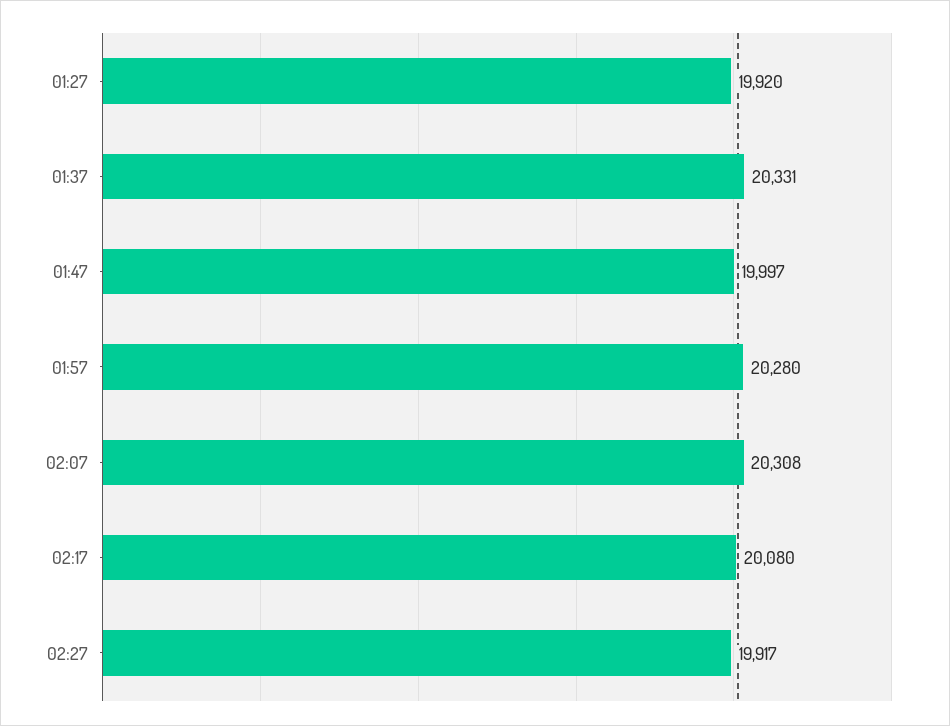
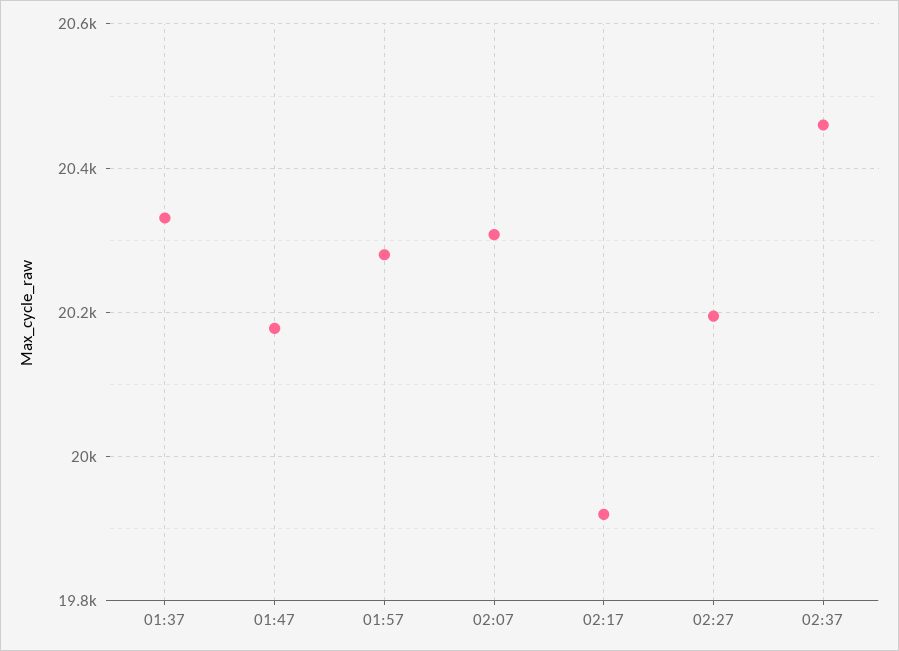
01:27: 19920 -> none
01:47: 19997 -> 20180
02:17: 20080 -> 19920
02:27: 19917 -> 20200
02:37: none -> 20460

